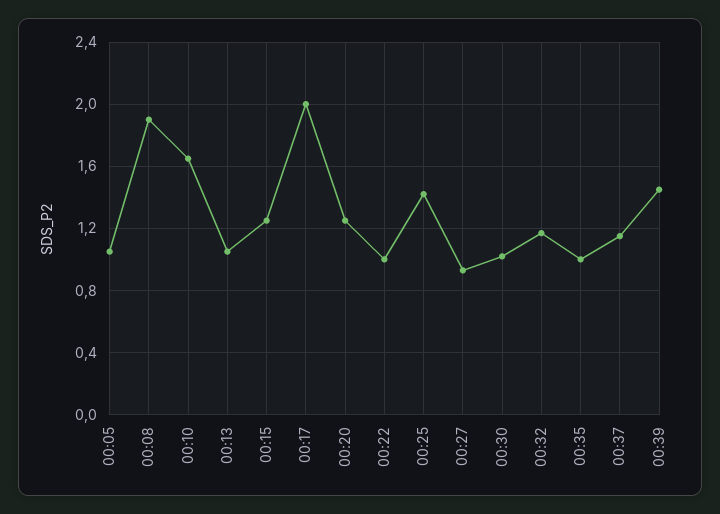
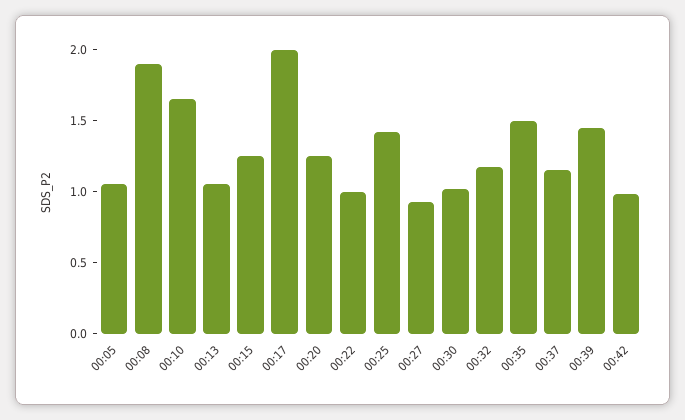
00:35: 1 -> 1.5
00:42: none -> 1

